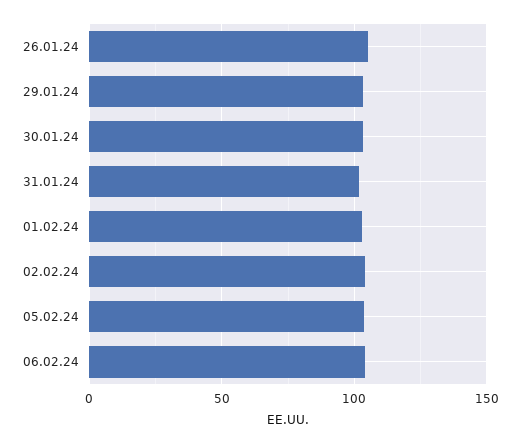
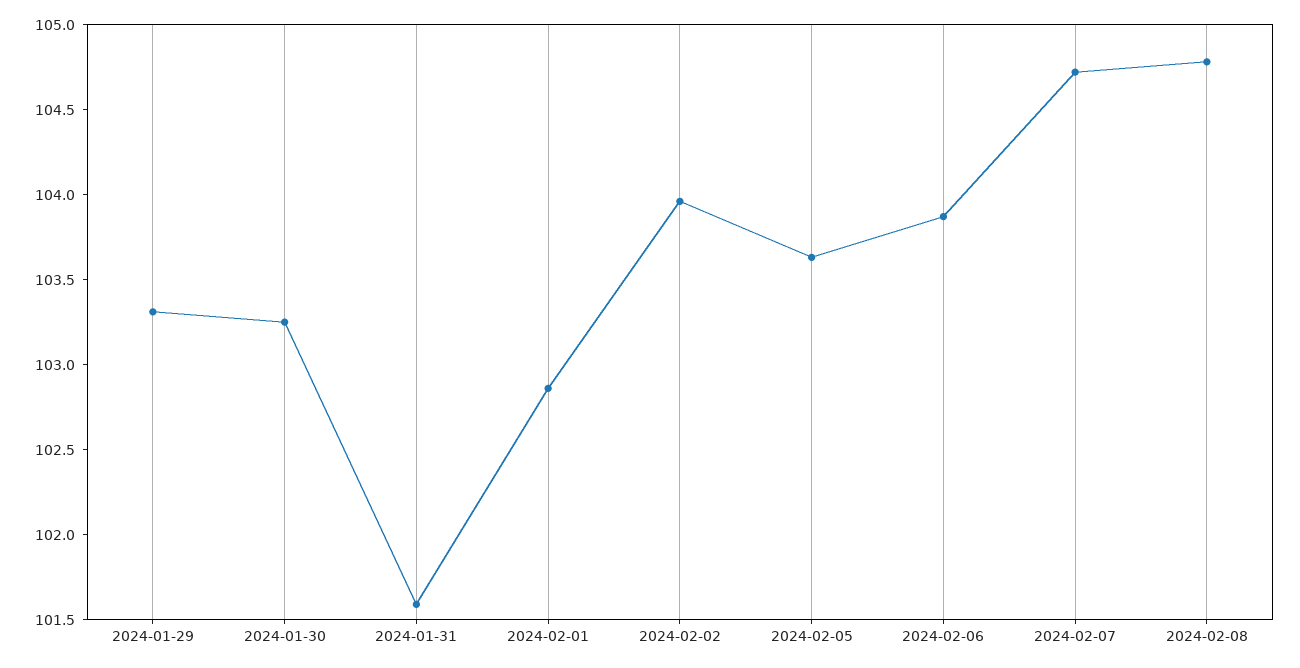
26.01.24: 105 -> none
2024-02-07: none -> 104.7
2024-02-08: none -> 104.8

